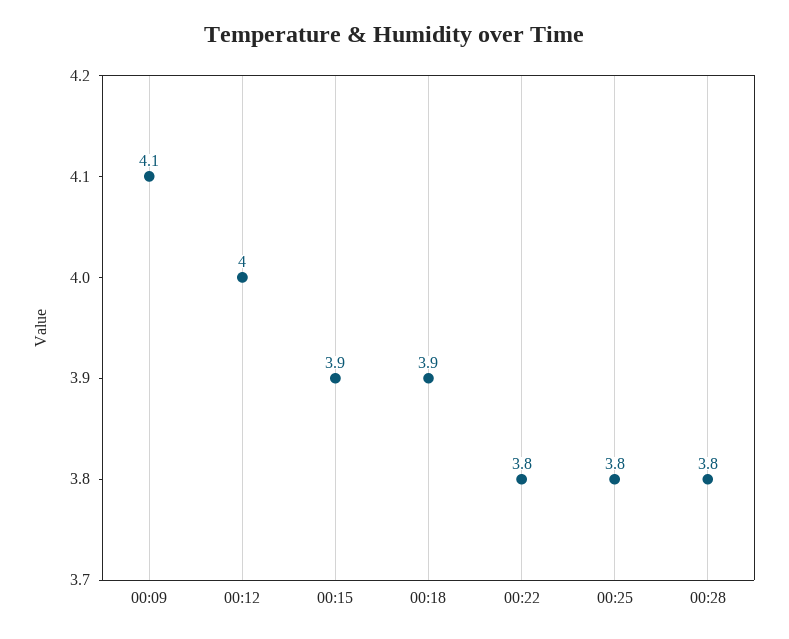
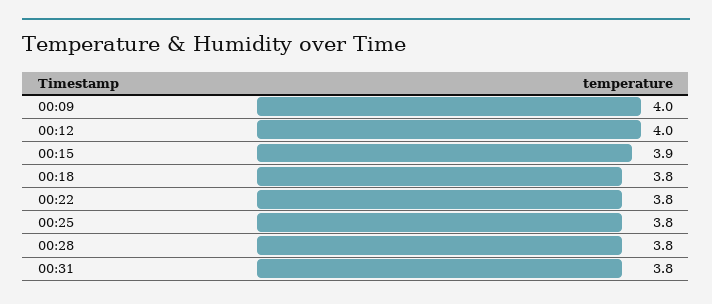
00:09: 4.1 -> 4
00:18: 3.9 -> 3.8
00:31: none -> 3.8

